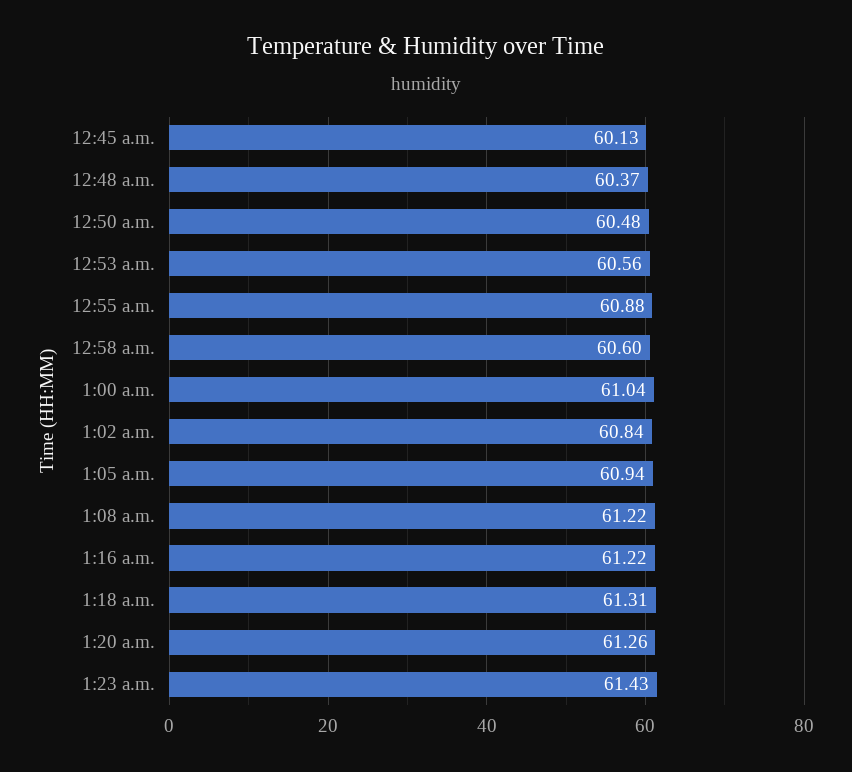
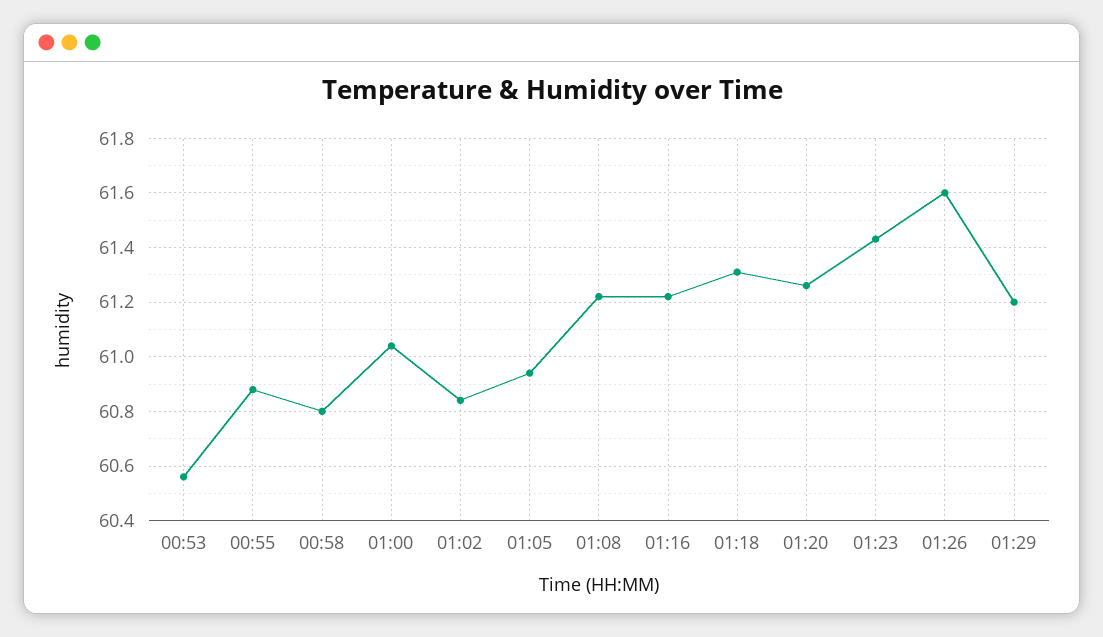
12:45 a.m.: 60.13 -> none
12:48 a.m.: 60.37 -> none
12:50 a.m.: 60.48 -> none
12:58 a.m.: 60.6 -> 60.8
01:26: none -> 61.6
01:29: none -> 61.2

